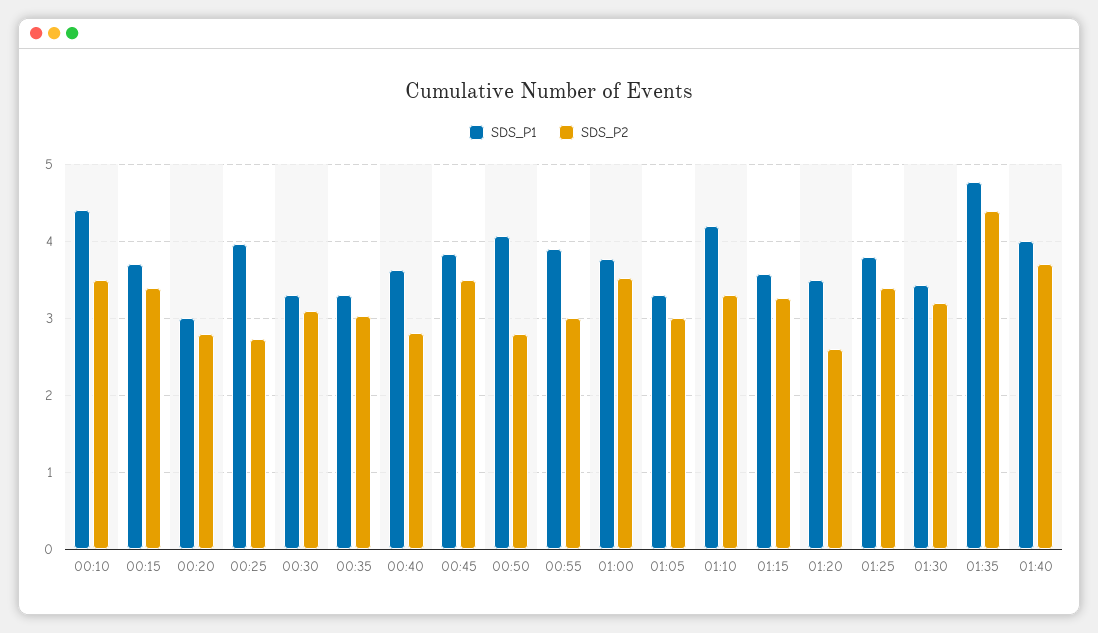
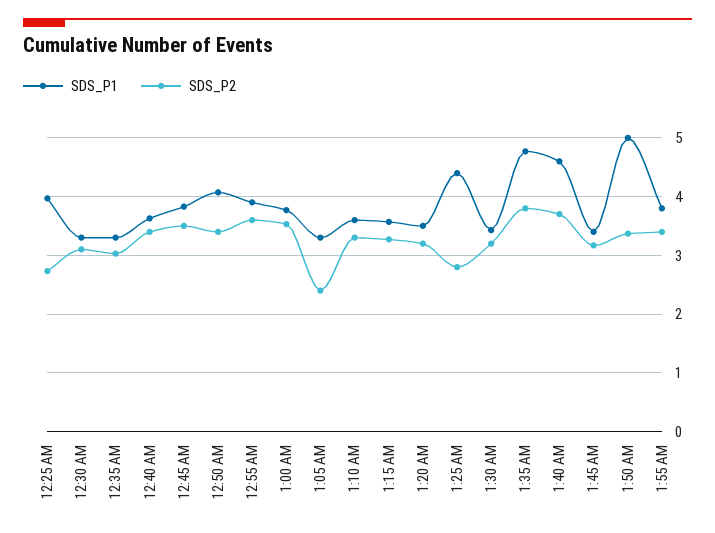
SDS_P1, 00:10: 4.4 -> none
SDS_P2, 00:10: 3.5 -> none
SDS_P1, 00:15: 3.7 -> none
SDS_P2, 00:15: 3.4 -> none
SDS_P1, 00:20: 3 -> none
SDS_P2, 00:20: 2.8 -> none
SDS_P2, 00:40: 2.8 -> 3.4
SDS_P2, 00:50: 2.8 -> 3.4
SDS_P2, 00:55: 3 -> 3.6
SDS_P2, 01:05: 3 -> 2.4
SDS_P1, 01:10: 4.2 -> 3.6
SDS_P2, 01:20: 2.6 -> 3.2
SDS_P1, 01:25: 3.8 -> 4.4
SDS_P2, 01:25: 3.4 -> 2.8
SDS_P2, 01:35: 4.4 -> 3.8
SDS_P1, 01:40: 4 -> 4.6
SDS_P1, 1:45 AM: none -> 3.4
SDS_P2, 1:45 AM: none -> 3.2
SDS_P1, 1:50 AM: none -> 5
SDS_P2, 1:50 AM: none -> 3.4
SDS_P1, 1:55 AM: none -> 3.8
SDS_P2, 1:55 AM: none -> 3.4

